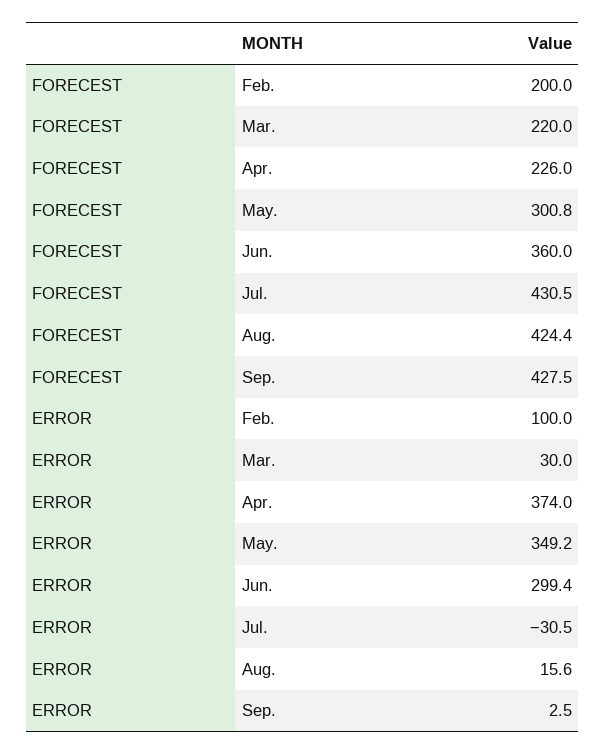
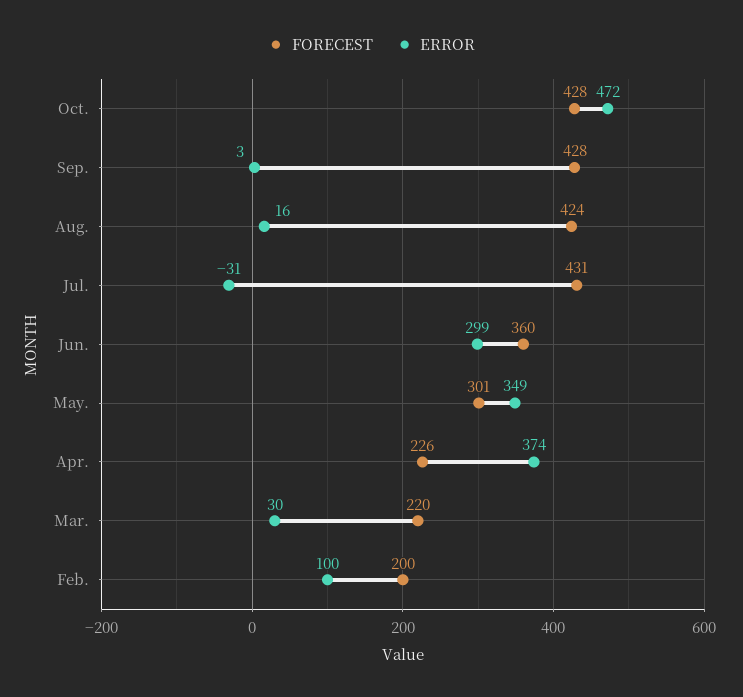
FORECEST, Oct.: none -> 428
ERROR, Oct.: none -> 472

